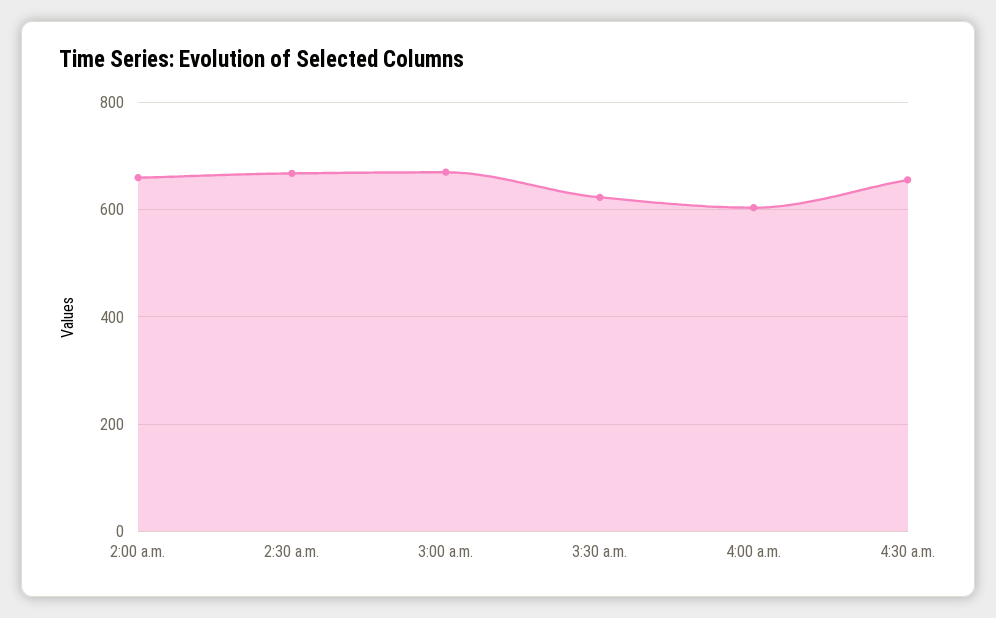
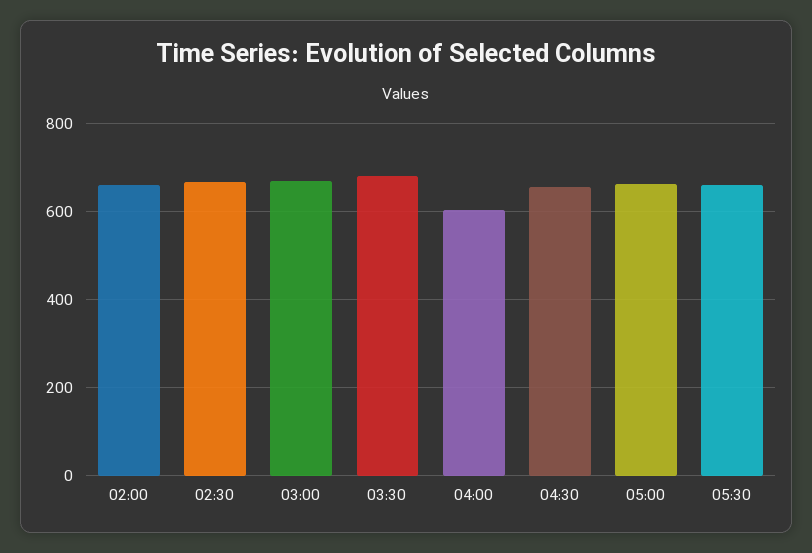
3:30 a.m.: 620 -> 680
05:00: none -> 660
05:30: none -> 660

